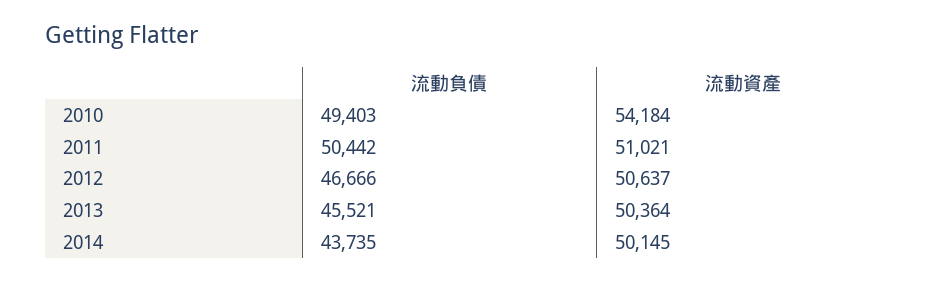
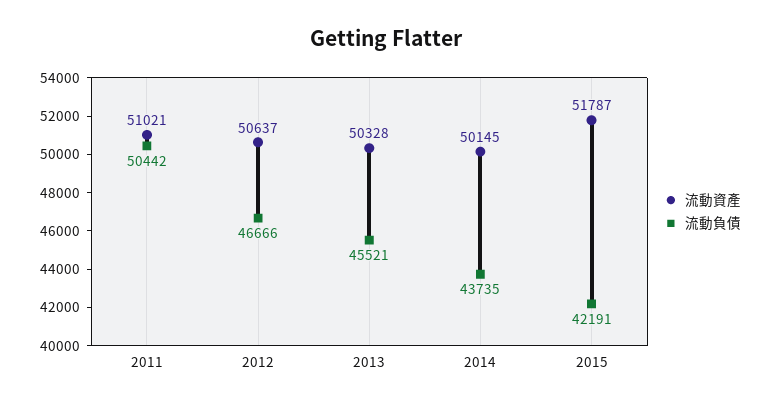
流動負債, 2010: 49403 -> none
流動資產, 2010: 54184 -> none
流動資產, 2013: 50364 -> 50328
流動資產, 2015: none -> 51787
流動負債, 2015: none -> 42191

